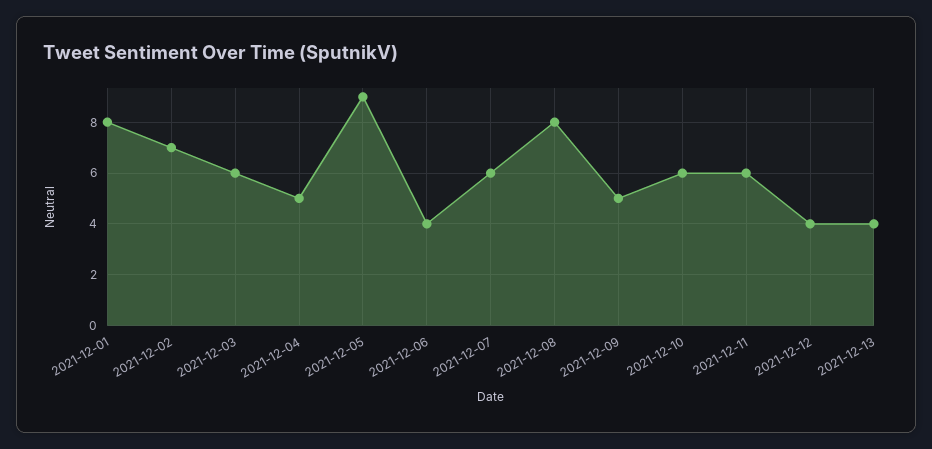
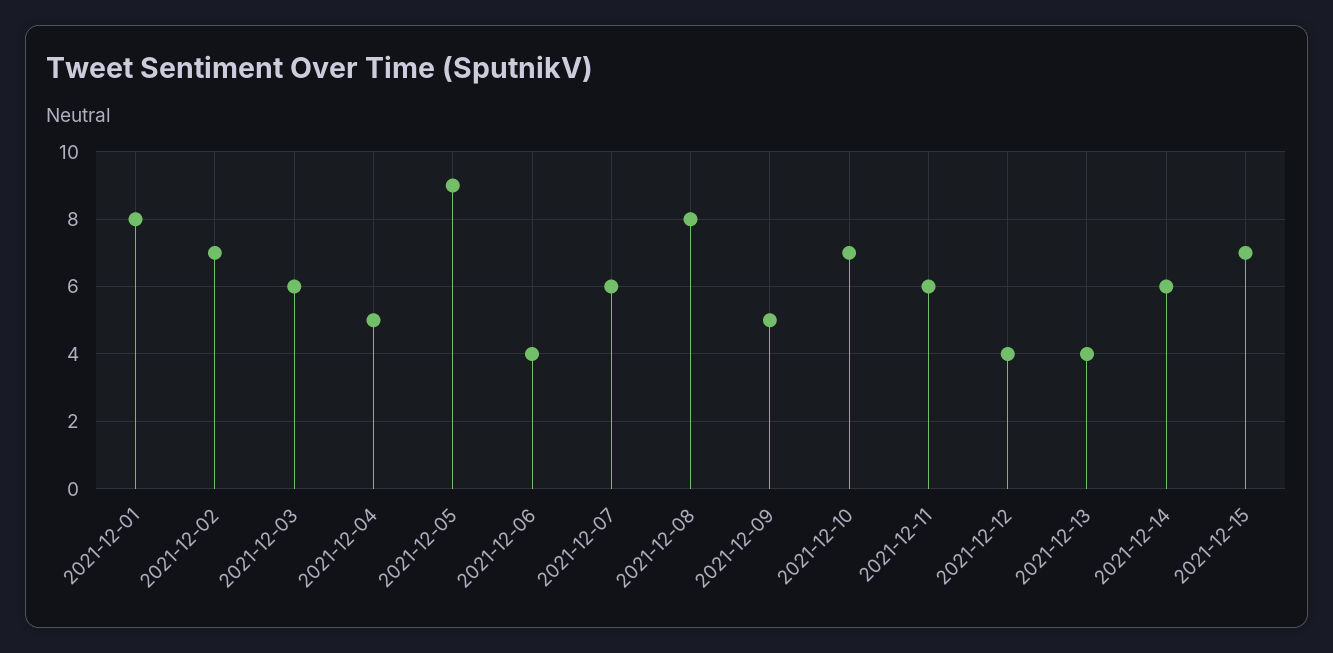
2021-12-10: 6 -> 7
2021-12-14: none -> 6
2021-12-15: none -> 7

